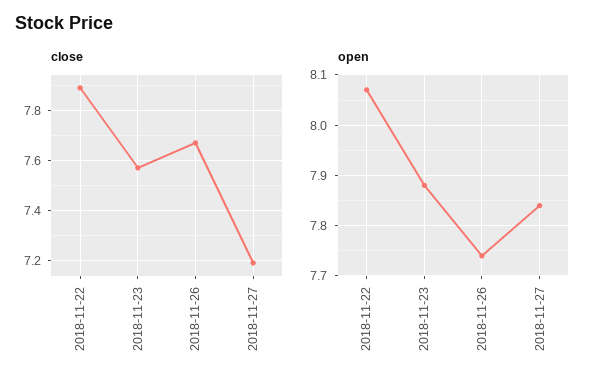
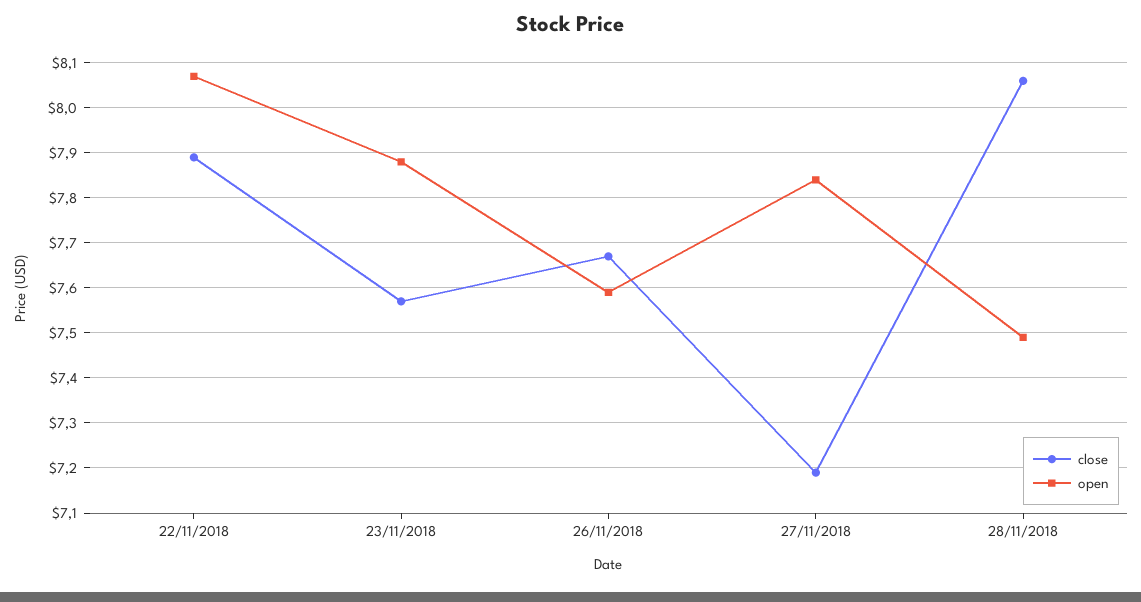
open, 2018-11-26: 7.75 -> 7.6
close, 28/11/2018: none -> 8.05
open, 28/11/2018: none -> 7.5

